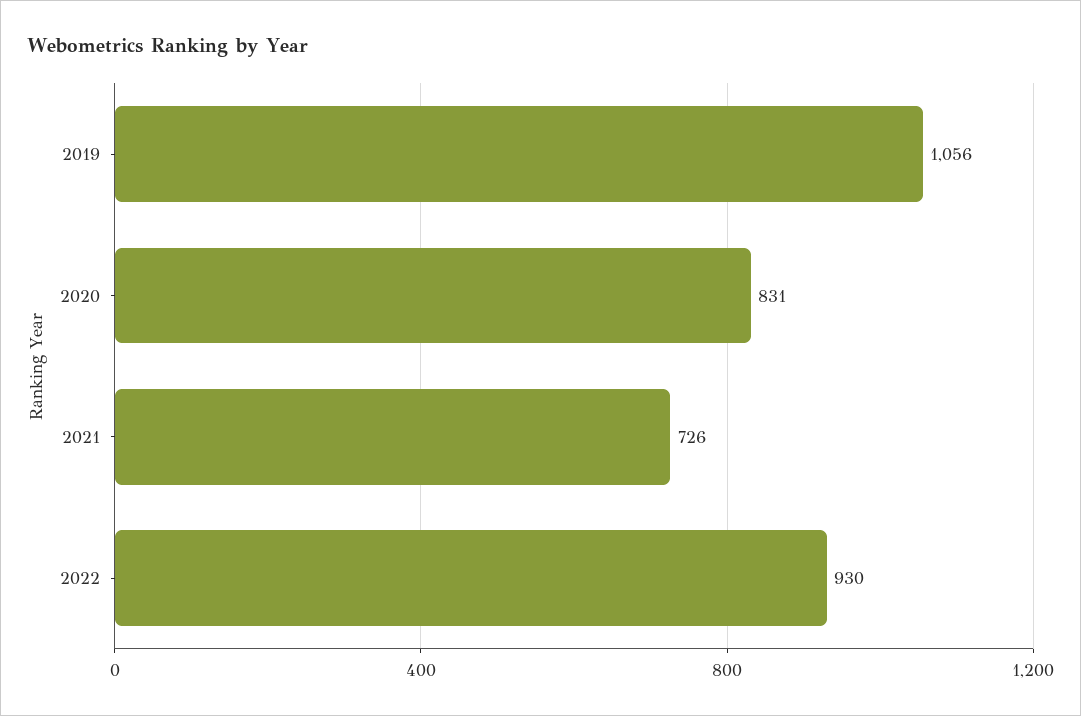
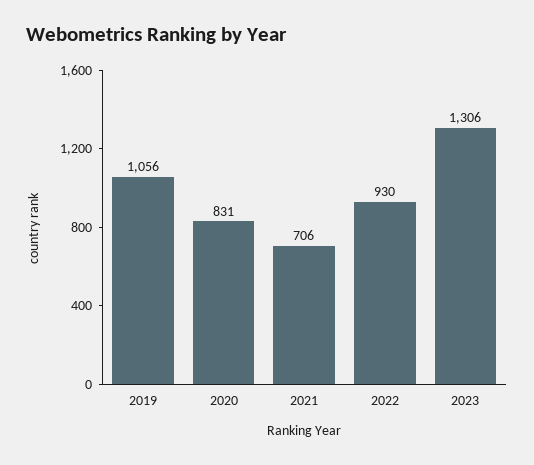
2021: 726 -> 706
2023: none -> 1306

